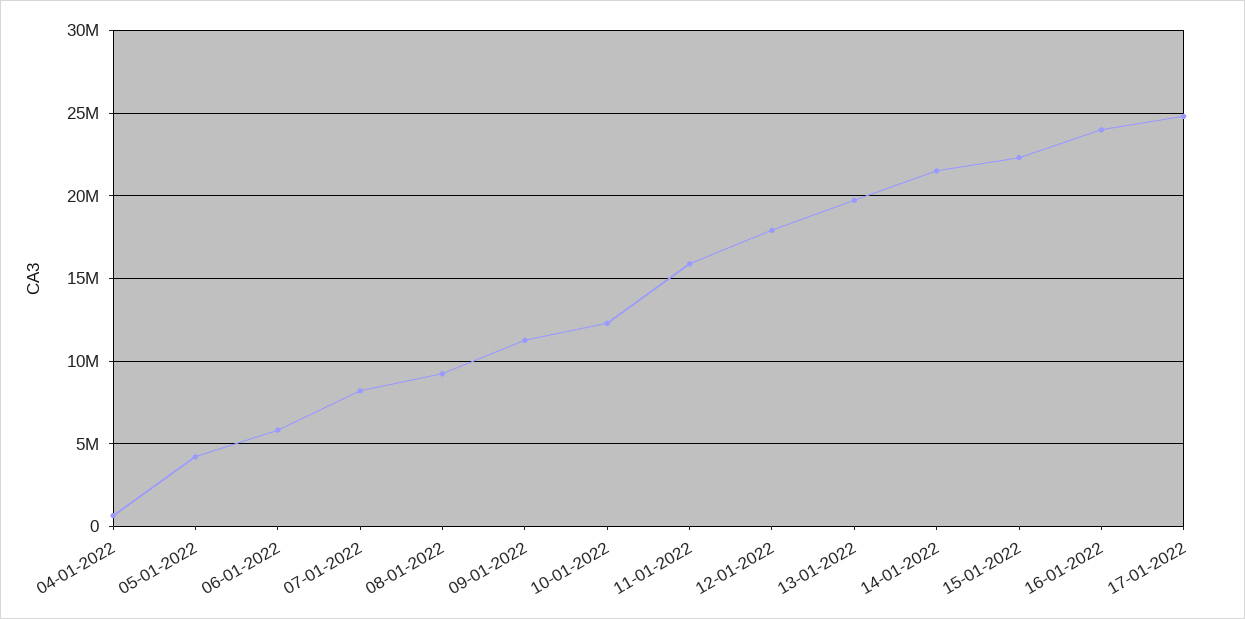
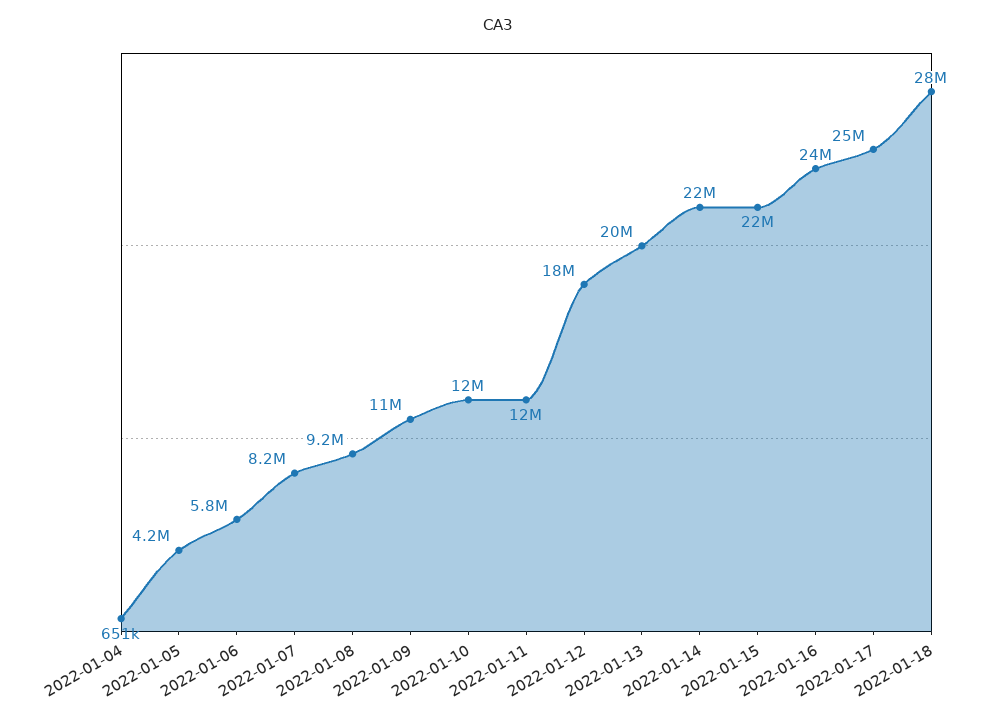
11-01-2022: 16000000 -> 12000000
2022-01-18: none -> 28000000

